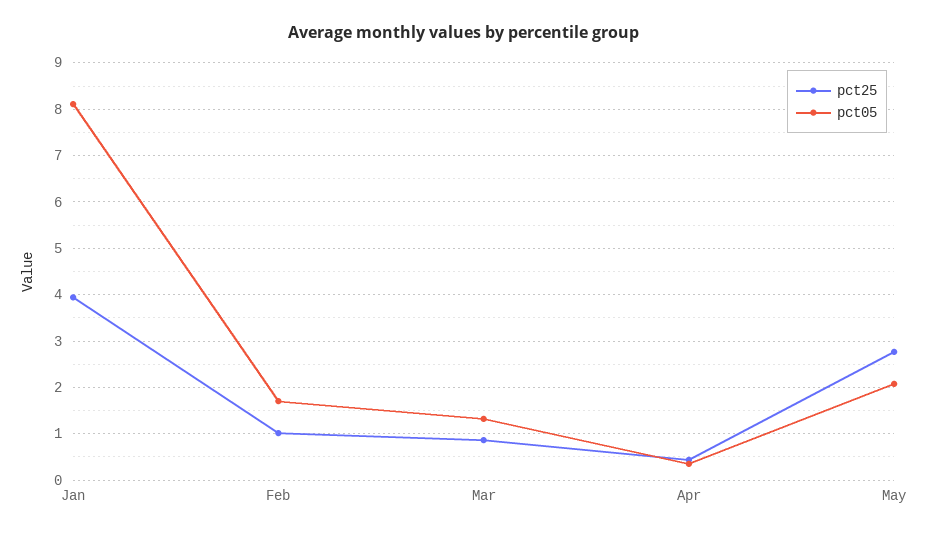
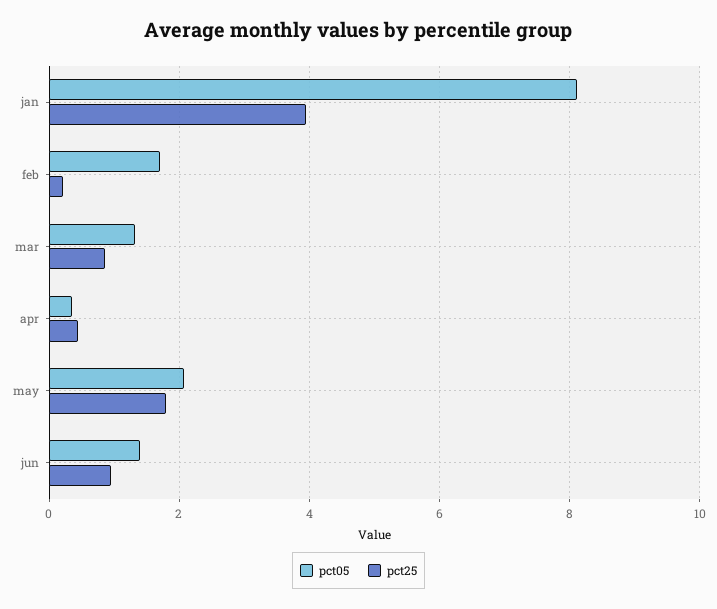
pct25, Feb: 1 -> 0.2
pct25, May: 2.8 -> 1.8
pct05, jun: none -> 1.4
pct25, jun: none -> 1

